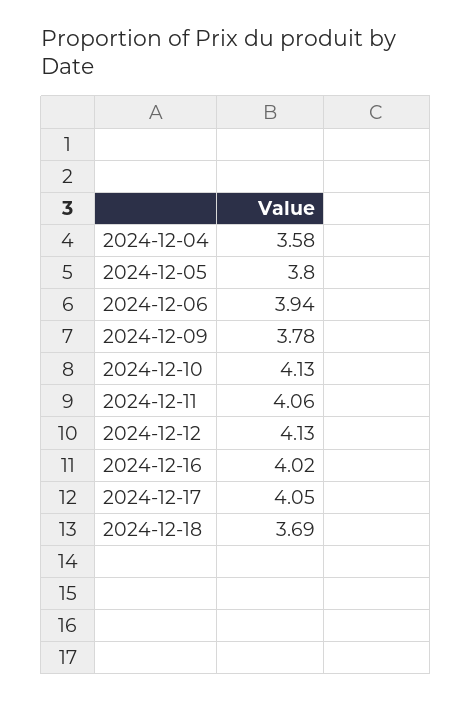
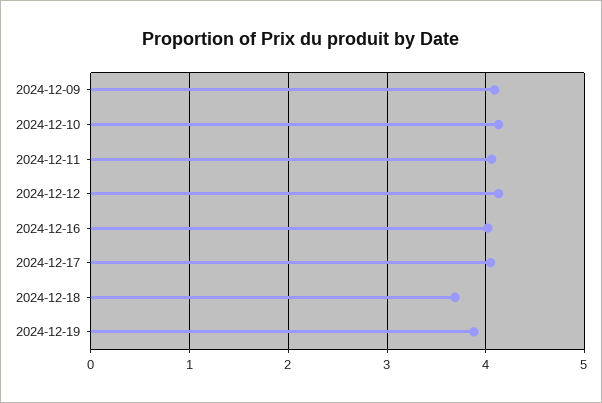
2024-12-04: 3.58 -> none
2024-12-05: 3.8 -> none
2024-12-06: 3.94 -> none
2024-12-09: 3.78 -> 4.1
2024-12-19: none -> 3.9

